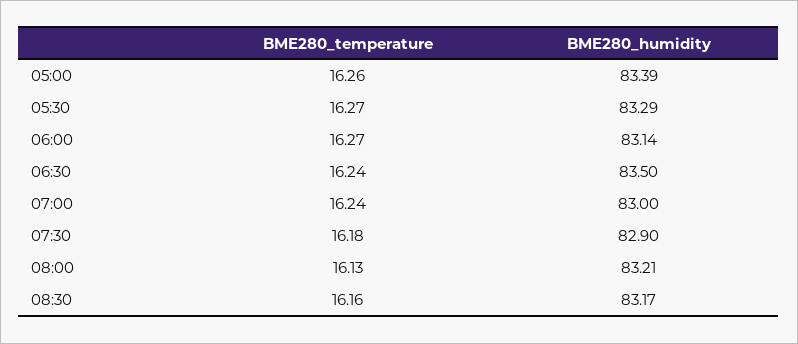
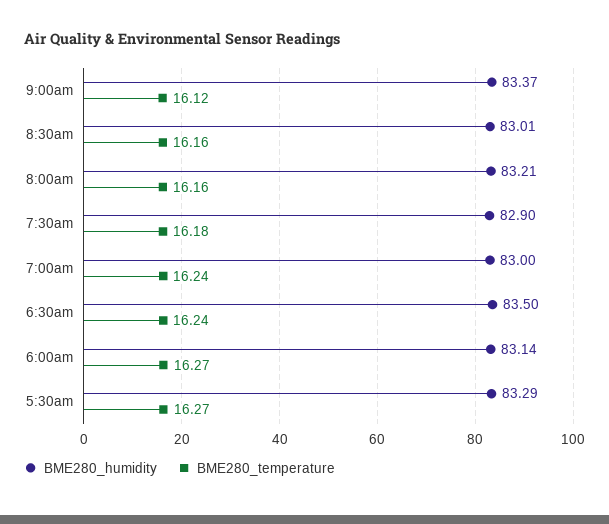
BME280_temperature, 05:00: 16.26 -> none
BME280_humidity, 05:00: 83.39 -> none
BME280_temperature, 08:00: 16.13 -> 16.16
BME280_humidity, 08:30: 83.17 -> 83.01
BME280_humidity, 9:00am: none -> 83.37
BME280_temperature, 9:00am: none -> 16.12

